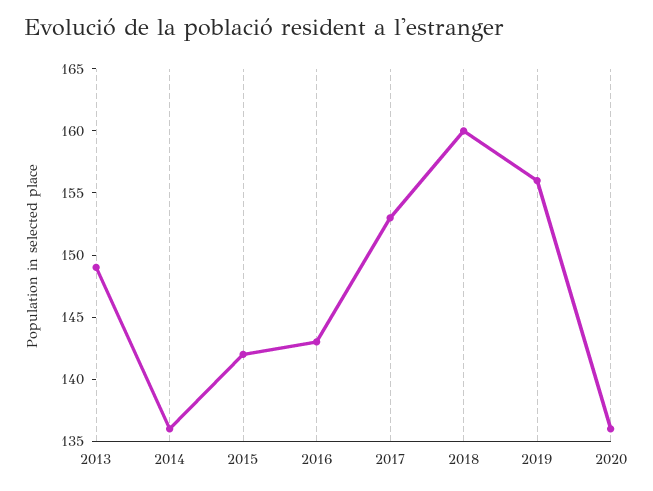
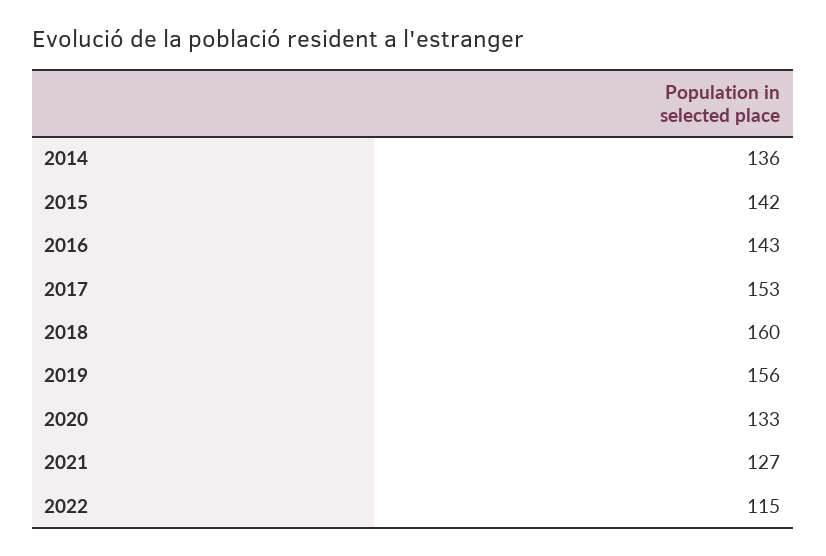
2013: 149 -> none
2020: 136 -> 133
2021: none -> 127
2022: none -> 115

